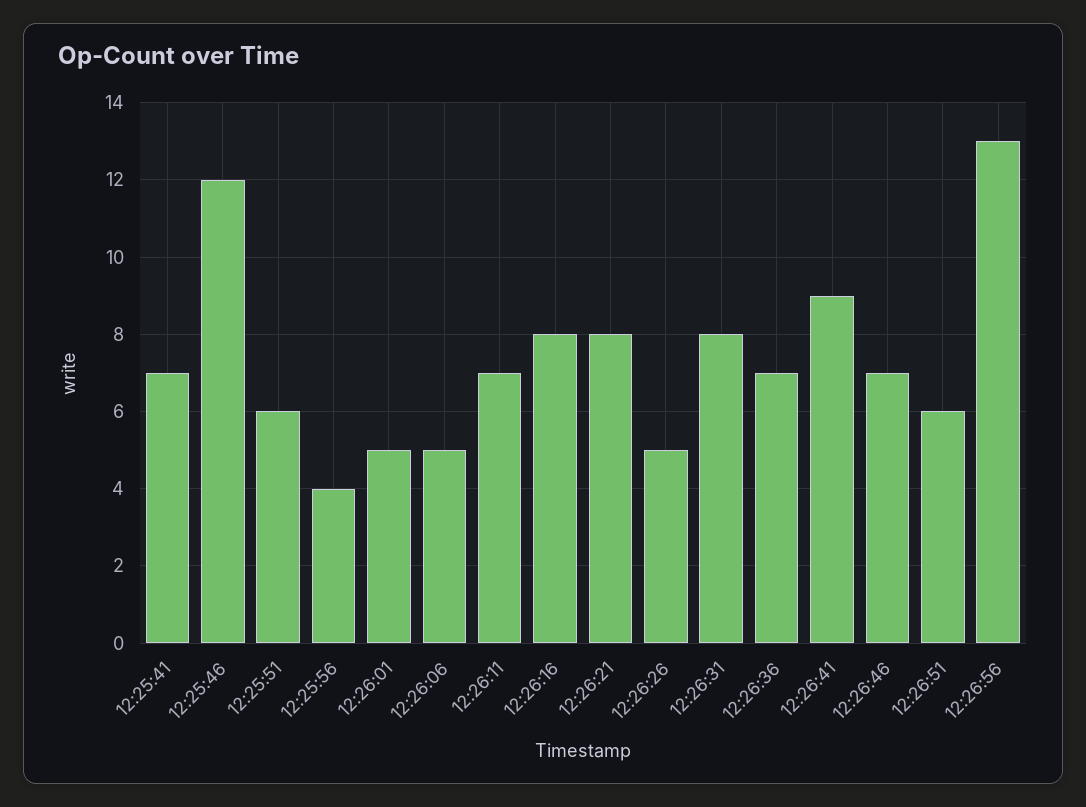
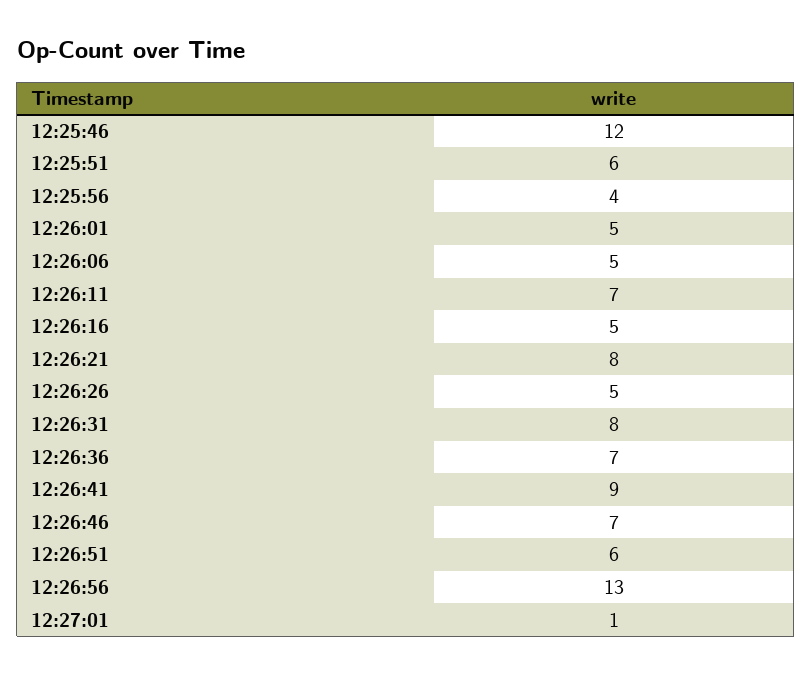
12:25:41: 7 -> none
12:26:16: 8 -> 5
12:27:01: none -> 1

